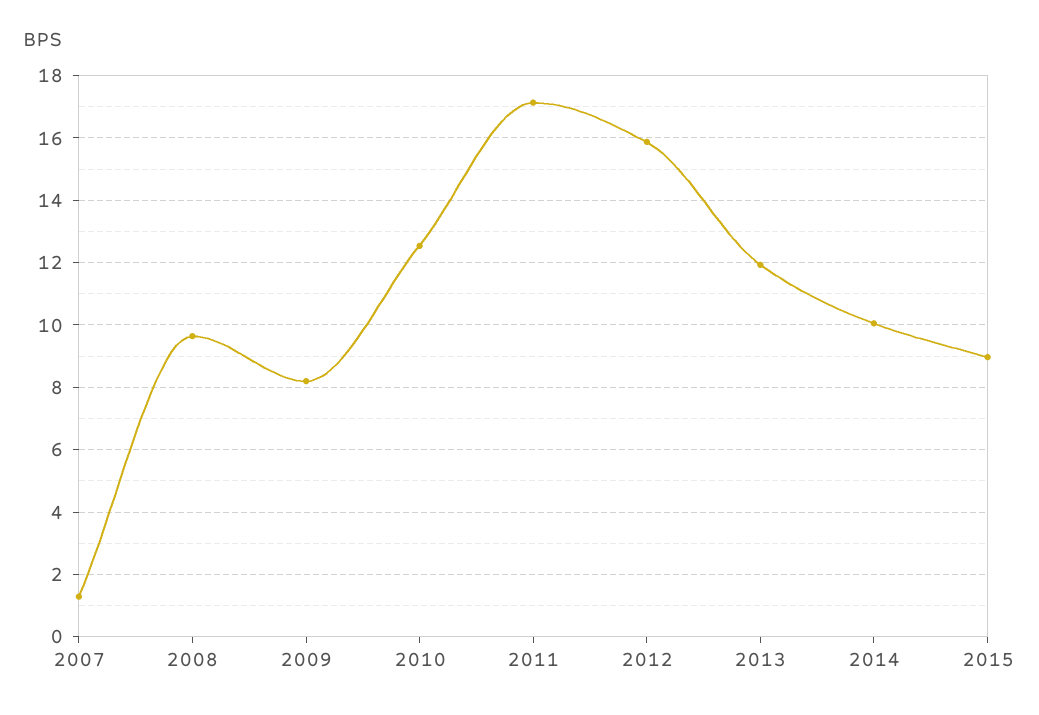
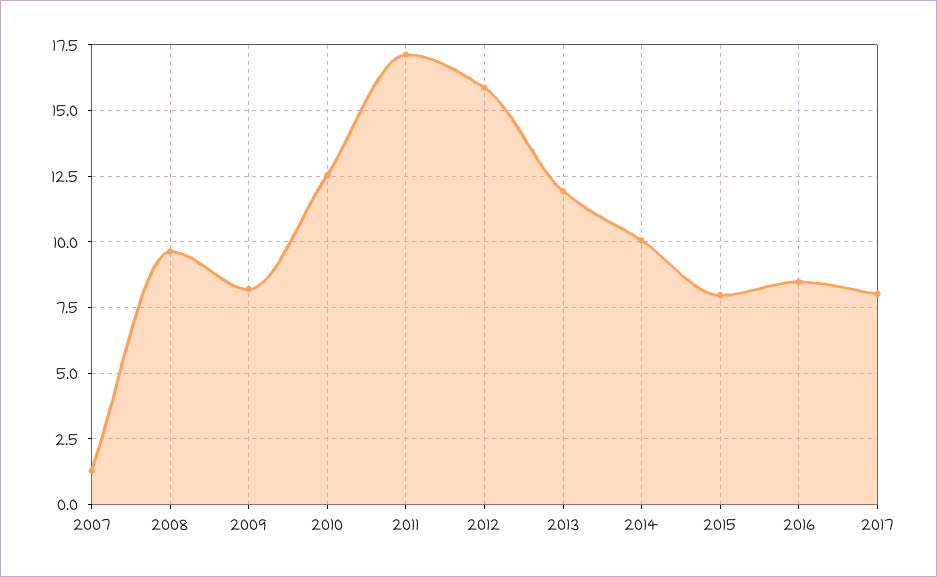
2015: 9 -> 8
2016: none -> 8.5
2017: none -> 8

